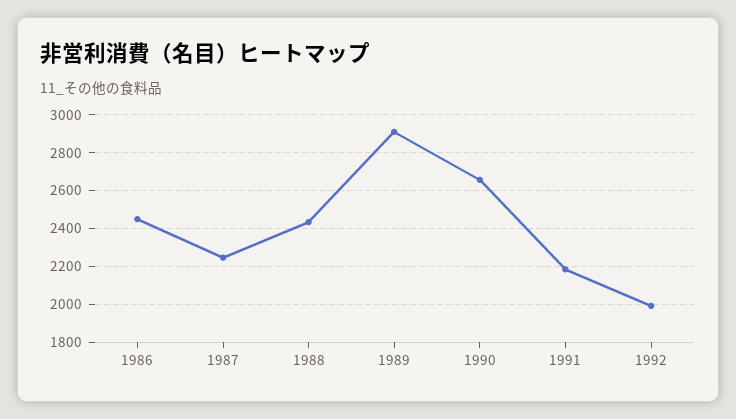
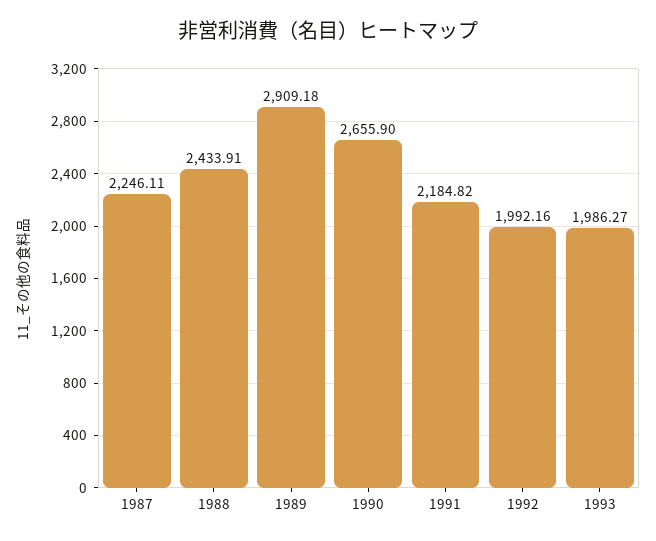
1986: 2450 -> none
1993: none -> 1986.27

